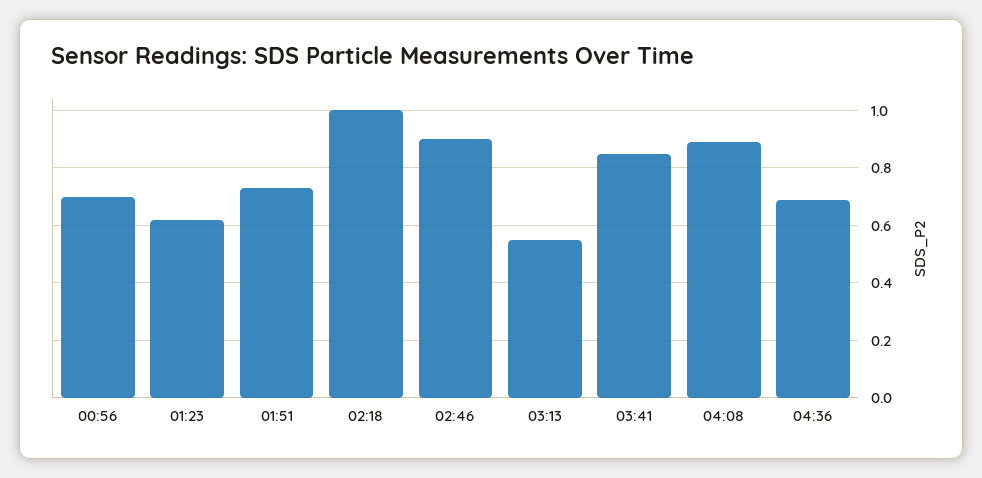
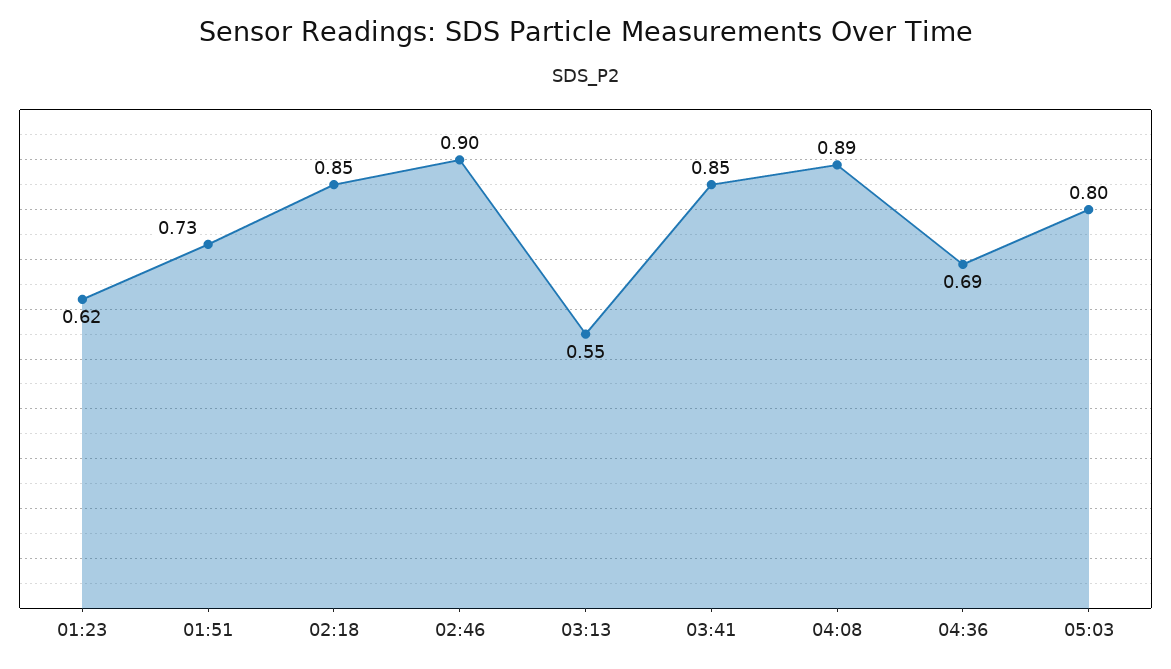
00:56: 0.7 -> none
02:18: 1 -> 0.85
05:03: none -> 0.8

